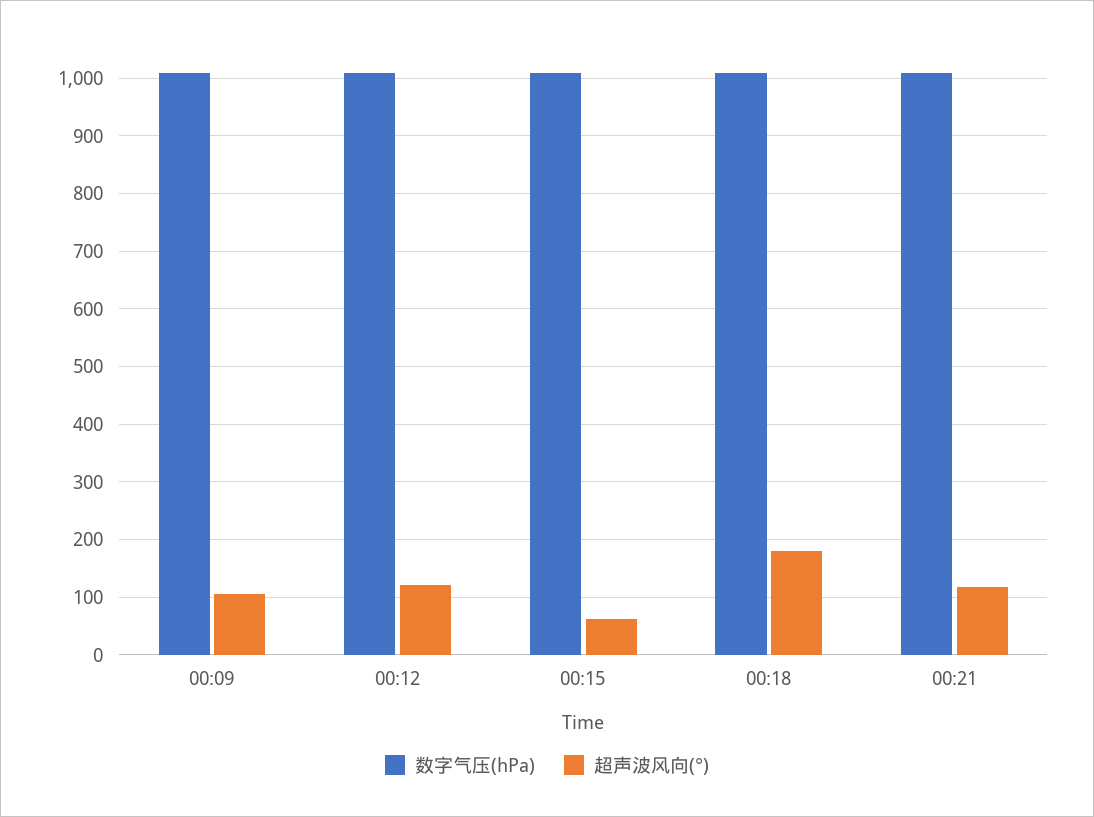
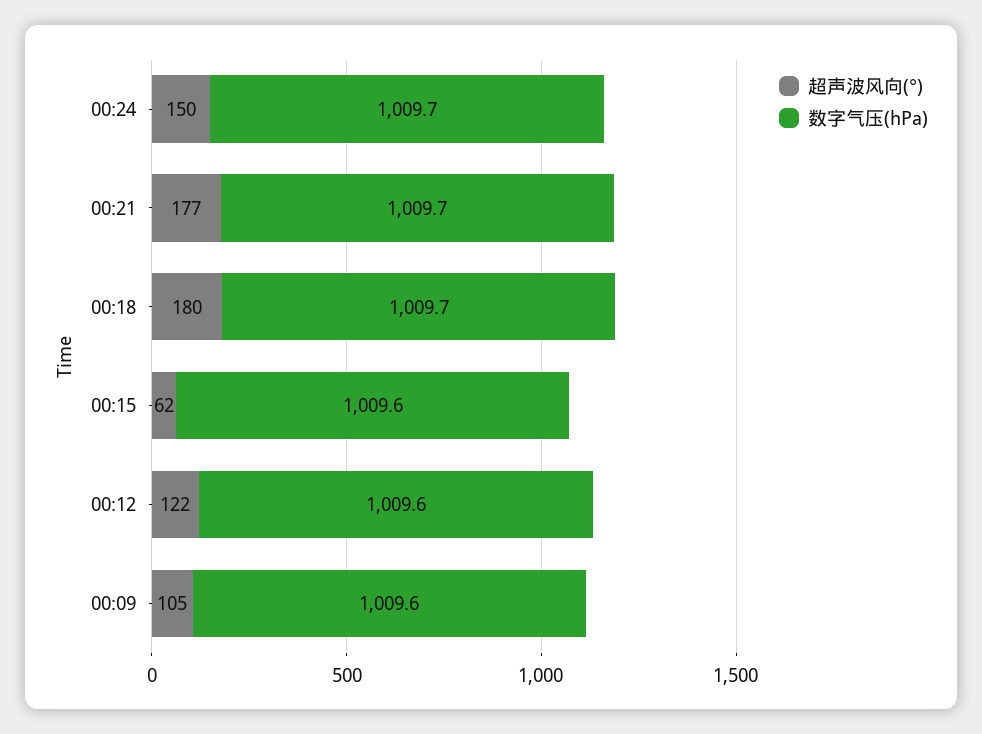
超声波风向(°), 00:21: 120 -> 177
超声波风向(°), 00:24: none -> 150
数字气压(hPa), 00:24: none -> 1009.7

